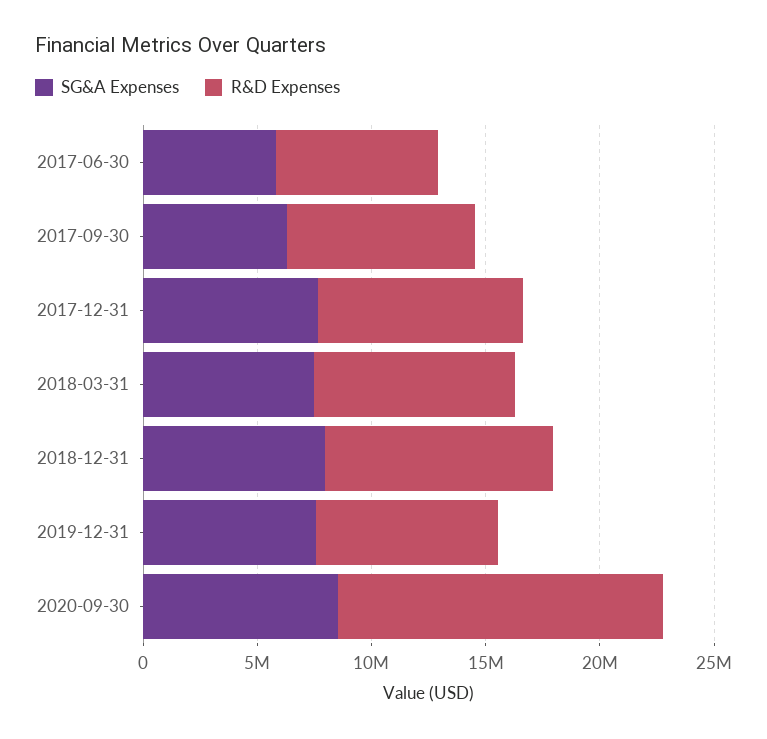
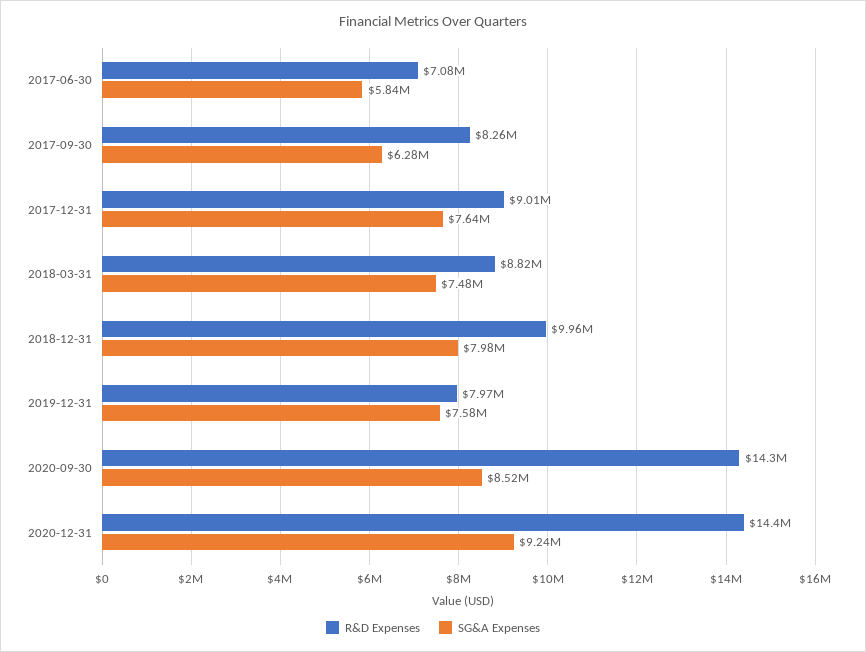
R&D Expenses, 2020-12-31: none -> 14400000
SG&A Expenses, 2020-12-31: none -> 9240000

